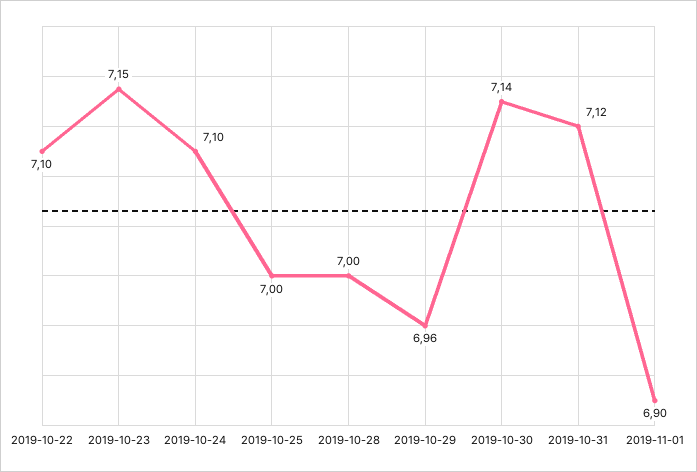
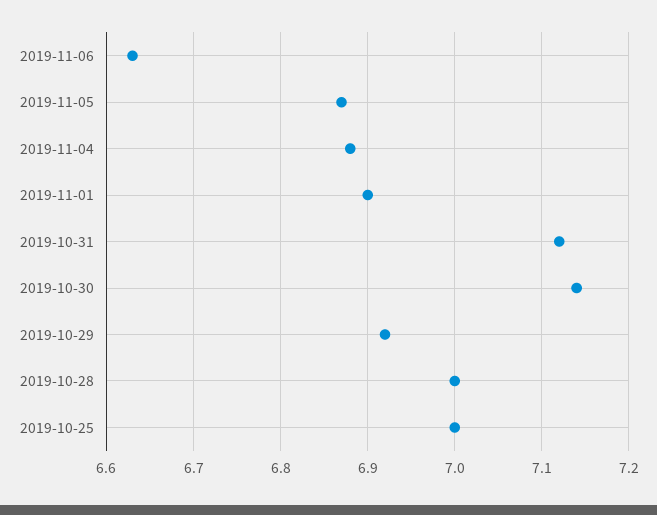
2019-10-22: 7.1 -> none
2019-10-23: 7.15 -> none
2019-10-24: 7.1 -> none
2019-10-29: 6.96 -> 6.92
2019-11-06: none -> 6.63
2019-11-05: none -> 6.87
2019-11-04: none -> 6.88

